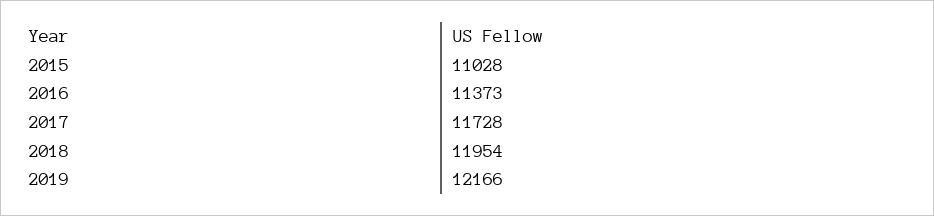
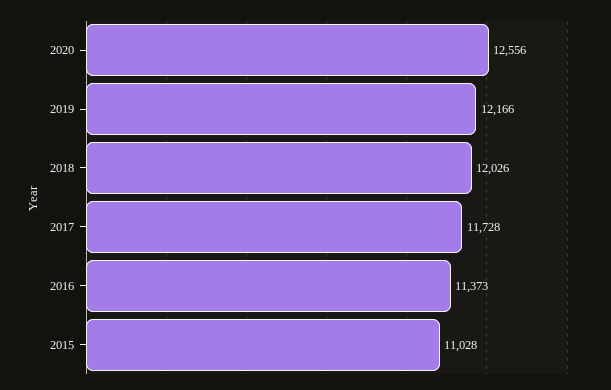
2018: 11954 -> 12026
2020: none -> 12556

